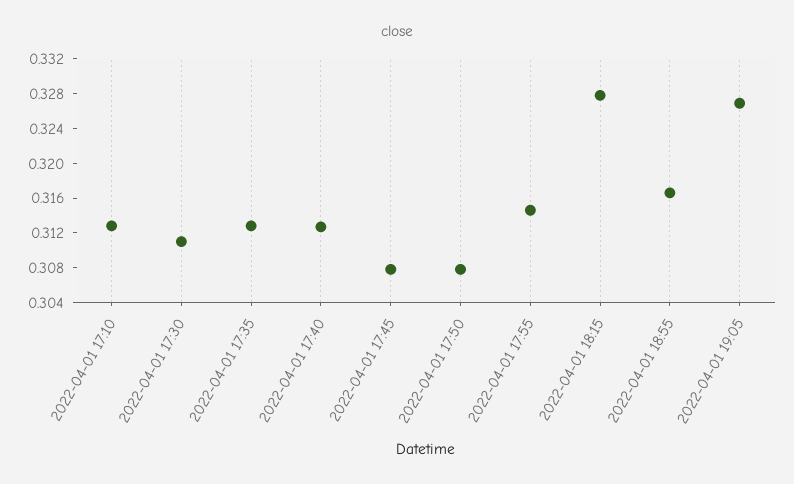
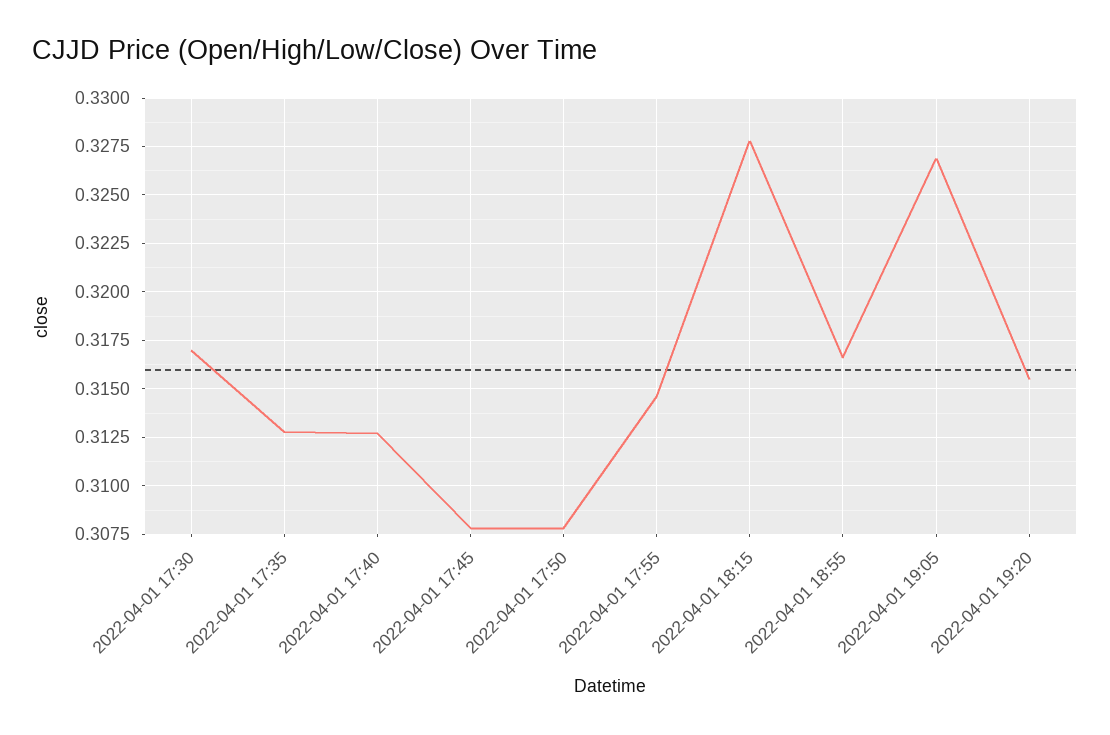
2022-04-01 17:10: 0.313 -> none
2022-04-01 17:30: 0.311 -> 0.317
2022-04-01 19:20: none -> 0.3155

